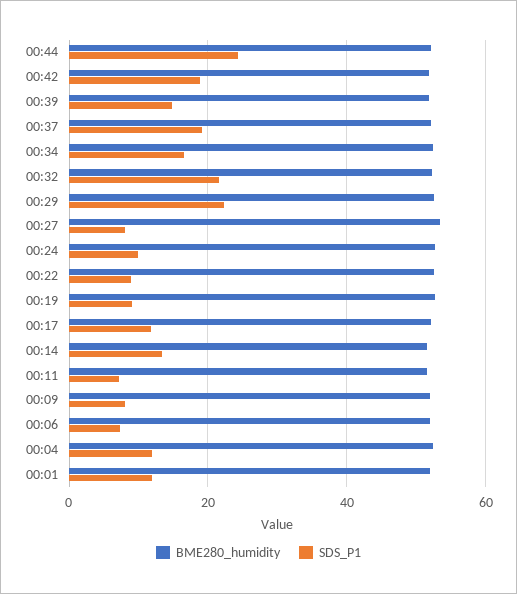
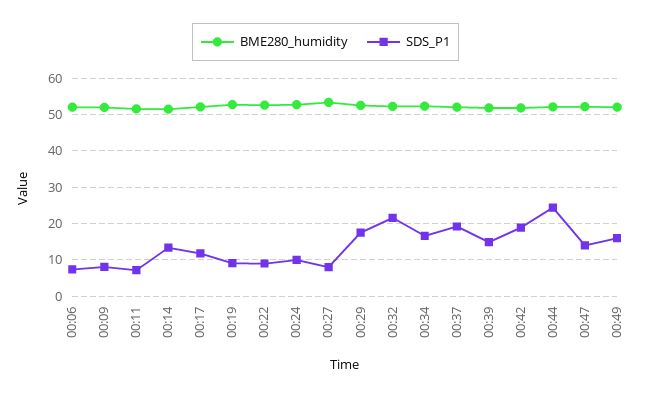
SDS_P1, 00:29: 22 -> 18
BME280_humidity, 00:04: 52 -> none
SDS_P1, 00:04: 12 -> none
BME280_humidity, 00:01: 52 -> none
SDS_P1, 00:01: 12 -> none
BME280_humidity, 00:47: none -> 52
SDS_P1, 00:47: none -> 14
BME280_humidity, 00:49: none -> 52
SDS_P1, 00:49: none -> 16

